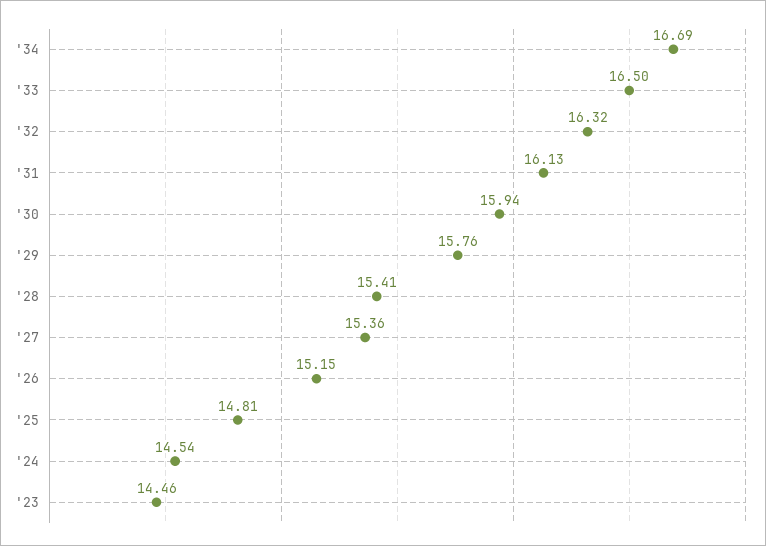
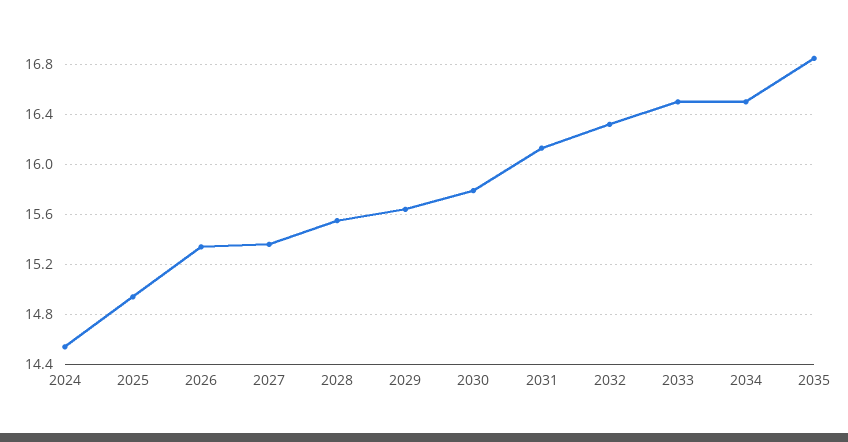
'34: 16.69 -> 16.5
'30: 15.94 -> 15.8
'29: 15.76 -> 15.65
'28: 15.41 -> 15.55
'26: 15.15 -> 15.35
'25: 14.81 -> 14.95
'23: 14.46 -> none
2035: none -> 16.85

